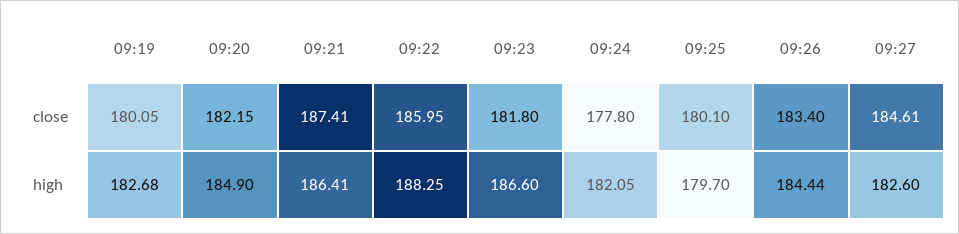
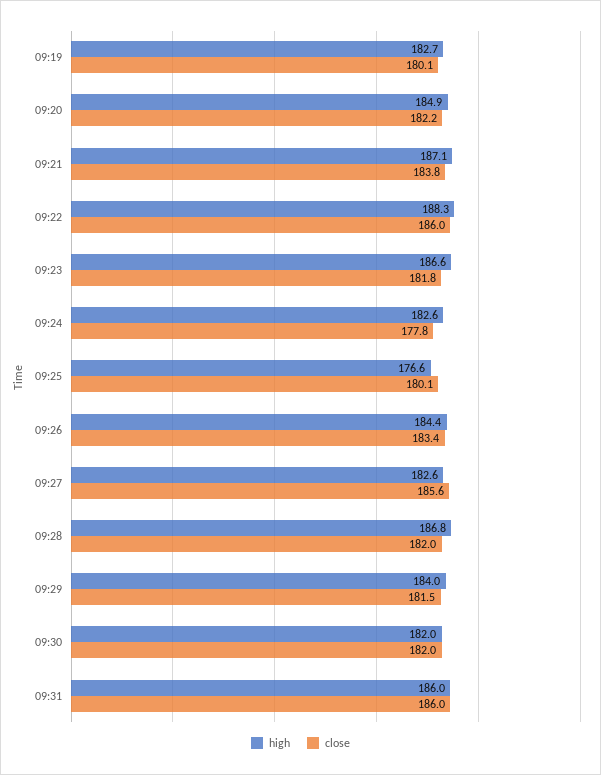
close, 09:21: 187.41 -> 183.8
close, 09:27: 184.61 -> 185.6
high, 09:21: 186.41 -> 187.1
high, 09:24: 182.05 -> 182.6
high, 09:25: 179.7 -> 176.6
high, 09:28: none -> 186.8
close, 09:28: none -> 182
high, 09:29: none -> 184
close, 09:29: none -> 181.5
high, 09:30: none -> 182
close, 09:30: none -> 182
high, 09:31: none -> 186
close, 09:31: none -> 186

